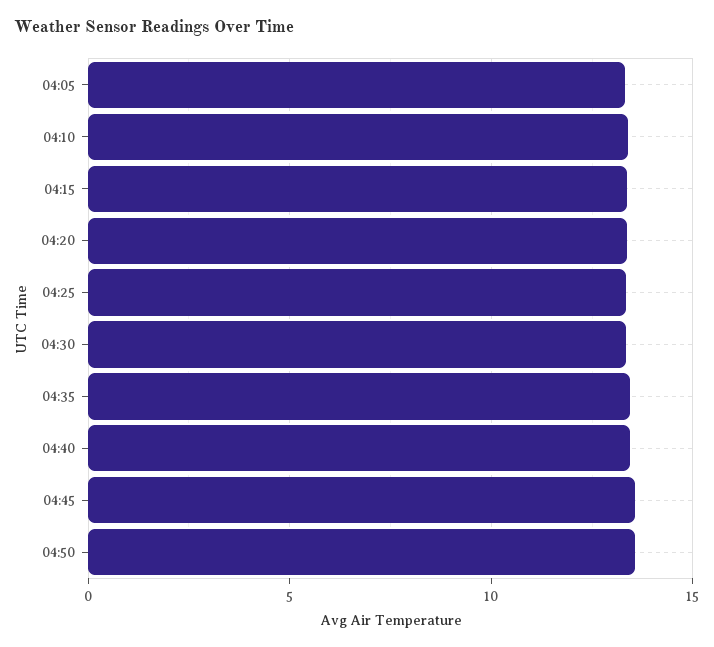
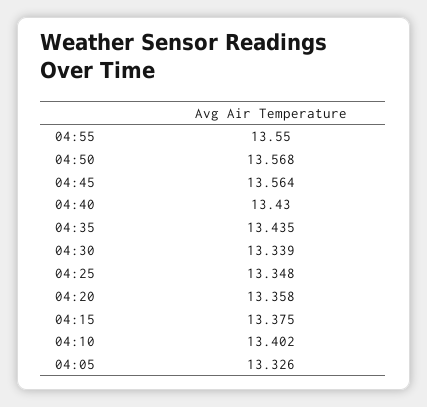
04:55: none -> 13.55

